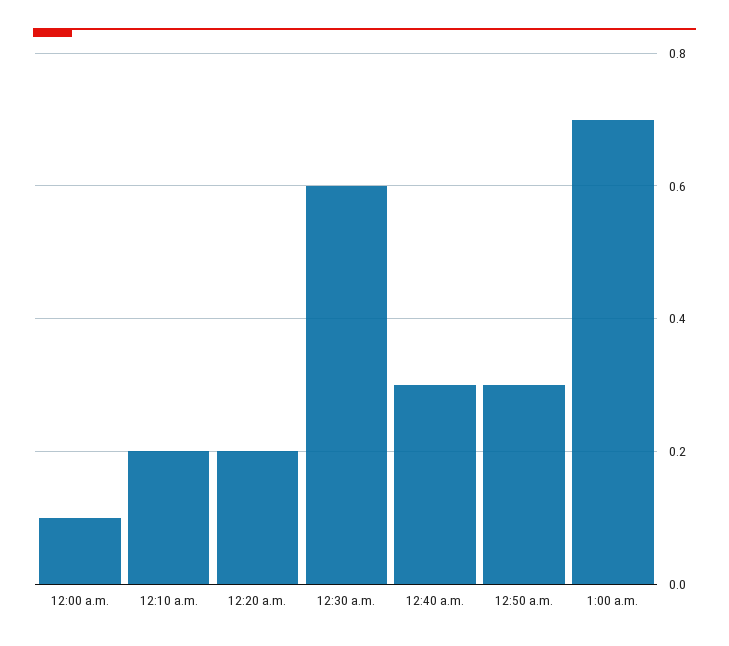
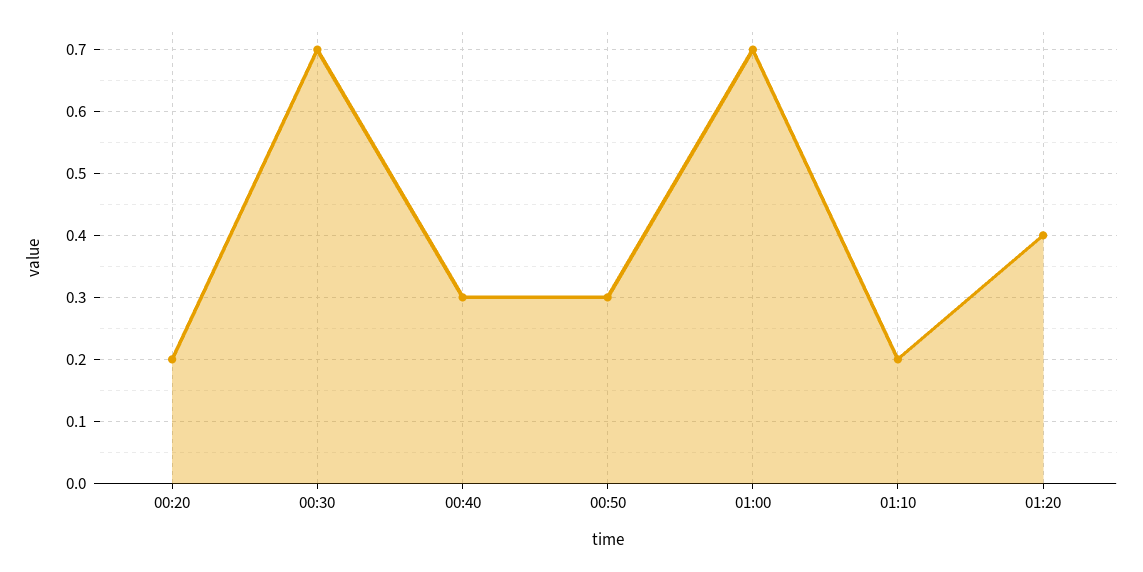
12:00 a.m.: 0.1 -> none
12:10 a.m.: 0.2 -> none
12:30 a.m.: 0.6 -> 0.7
01:10: none -> 0.2
01:20: none -> 0.4

